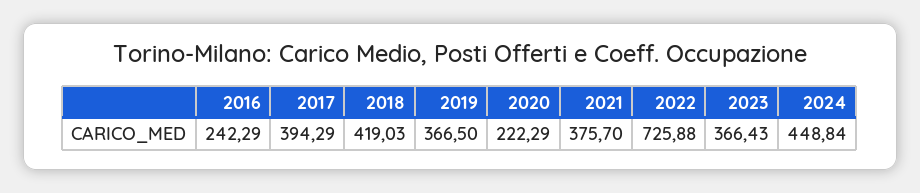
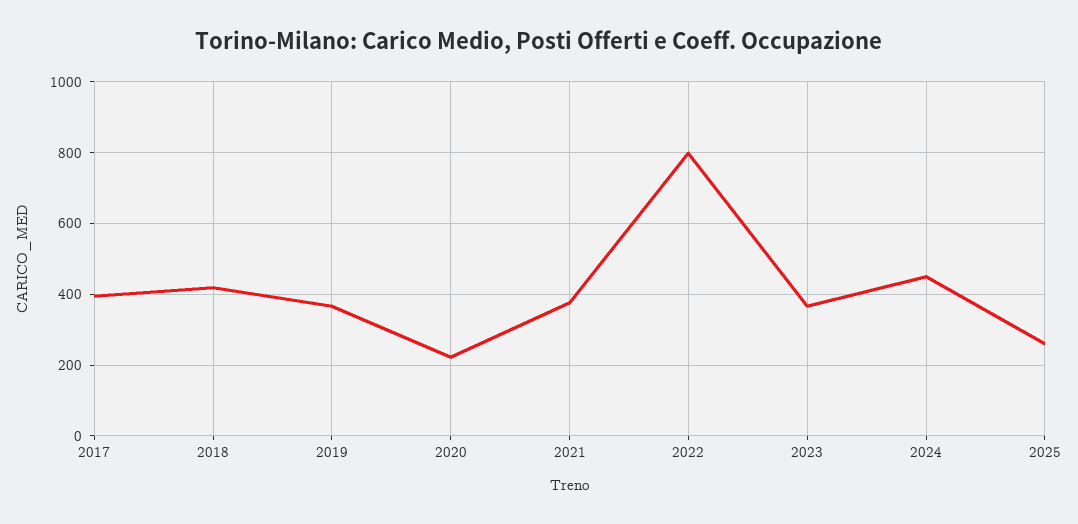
2016: 242.29 -> none
2022: 725.88 -> 800
2025: none -> 260

